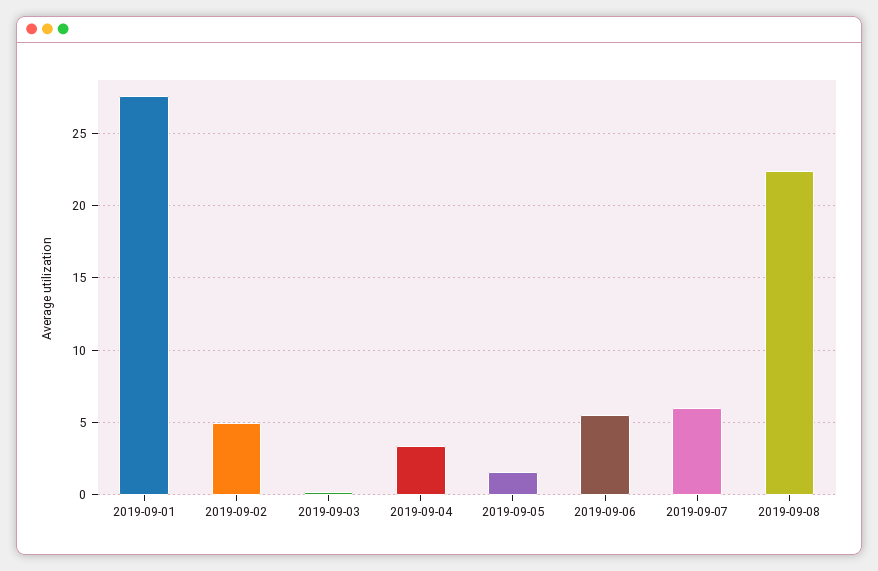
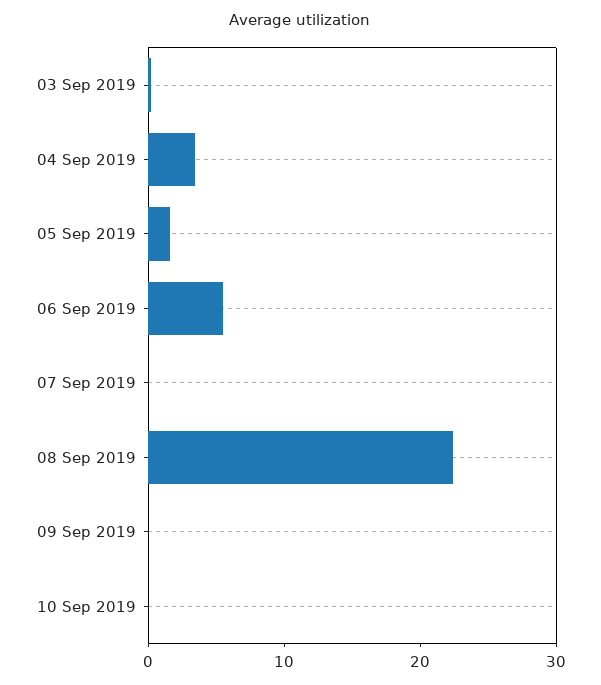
2019-09-01: 27.5 -> none
2019-09-02: 5 -> none
2019-09-07: 6 -> 0
09 Sep 2019: none -> 0
10 Sep 2019: none -> 0

